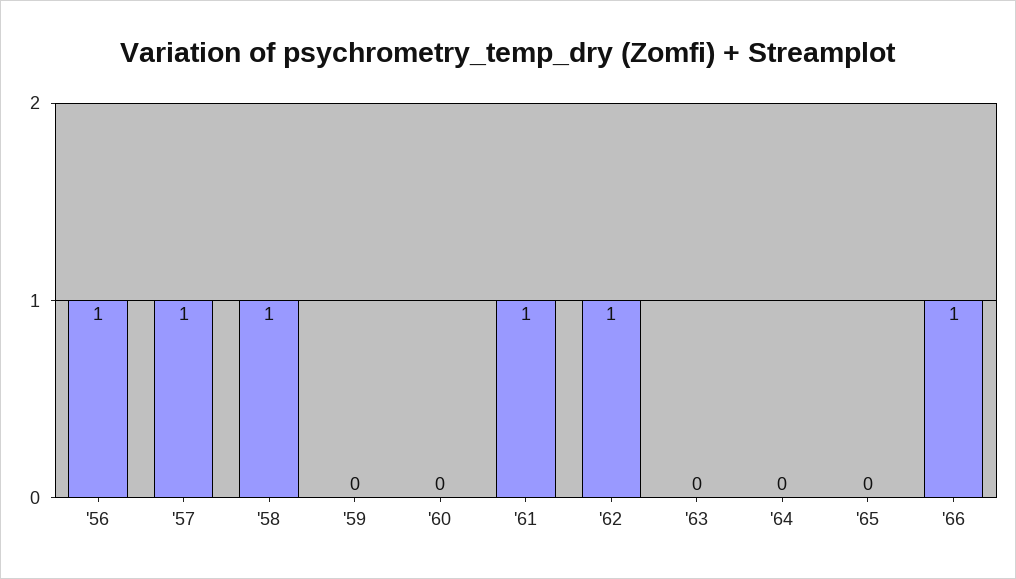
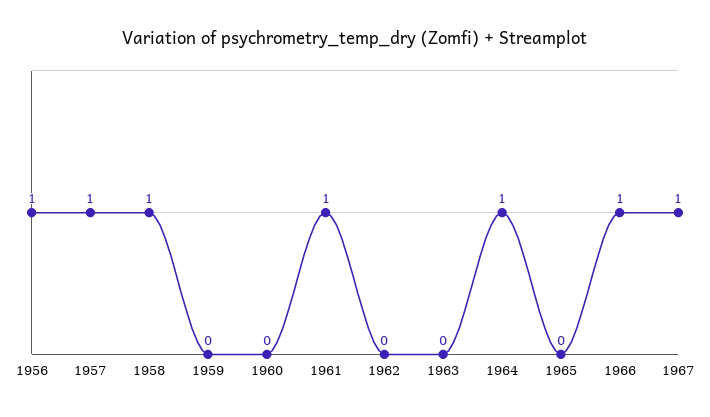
'62: 1 -> 0
'64: 0 -> 1
1967: none -> 1

